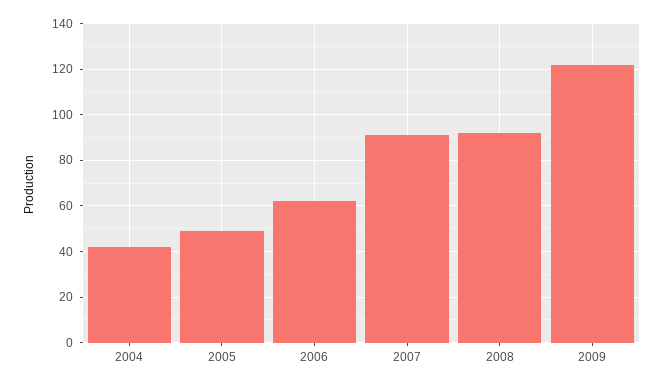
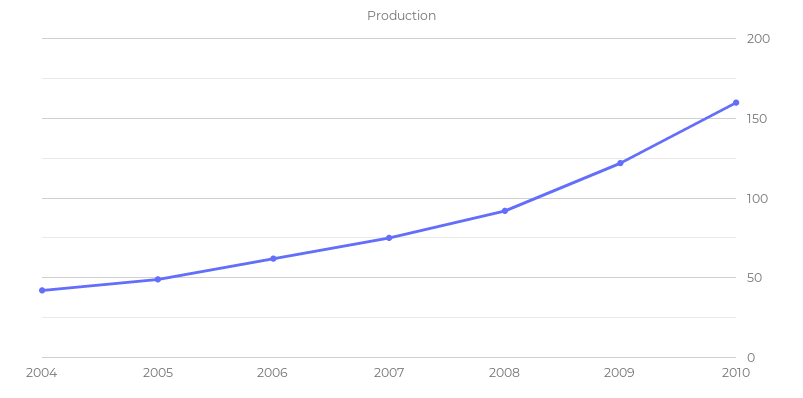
2007: 90 -> 75
2010: none -> 160

